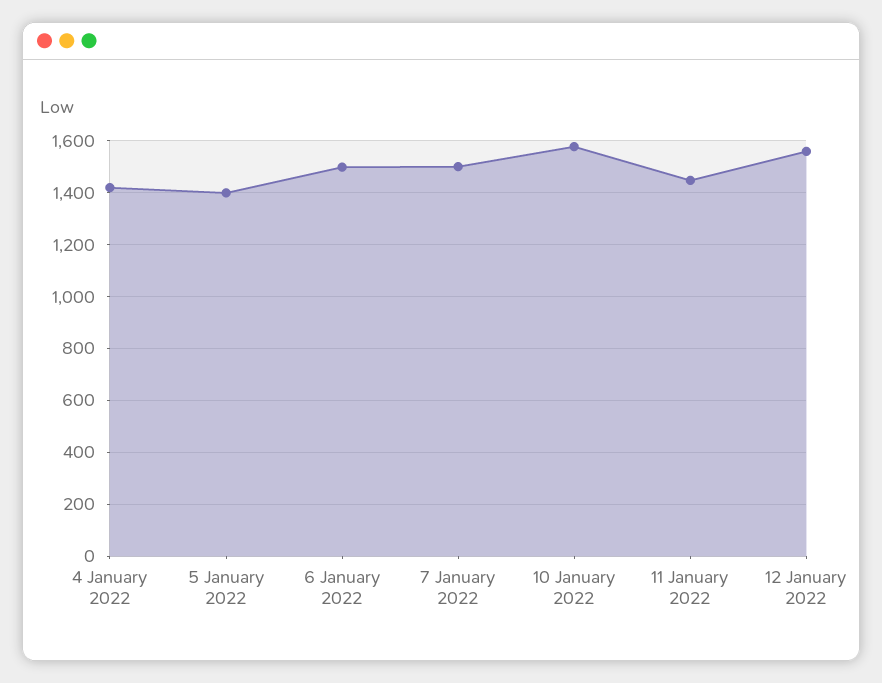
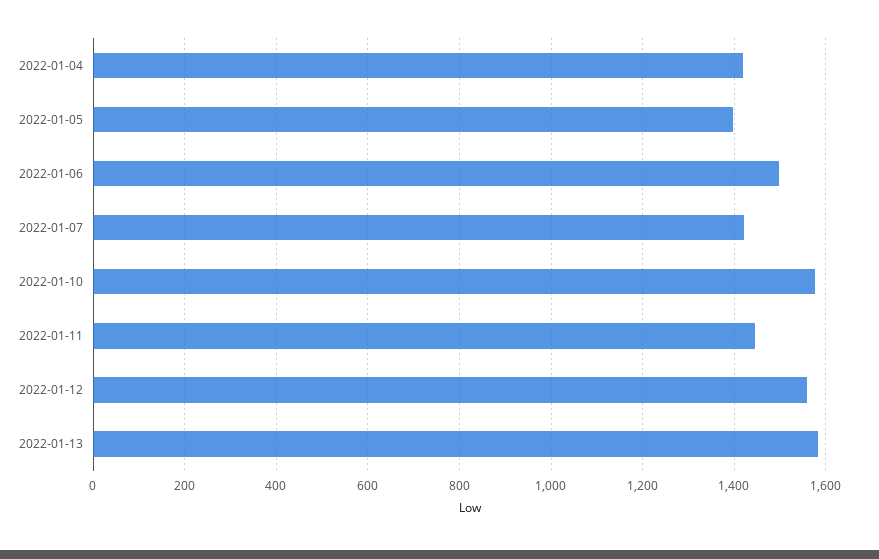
7 January 2022: 1500 -> 1420
2022-01-13: none -> 1580

